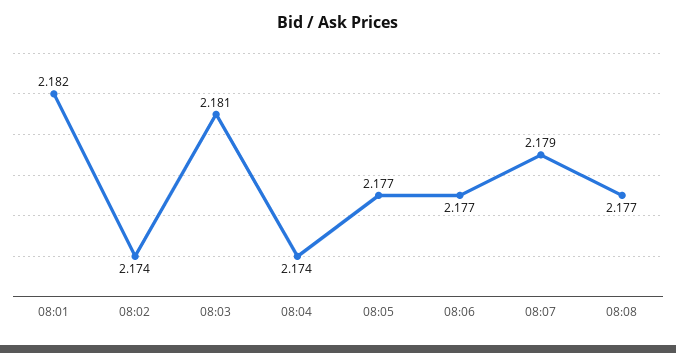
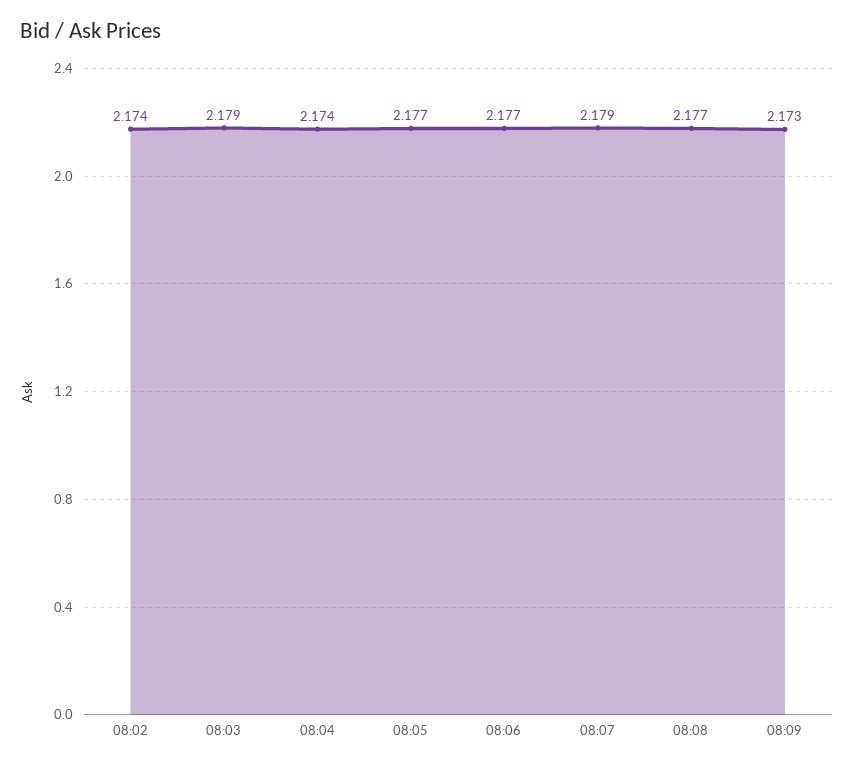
08:01: 2.182 -> none
08:03: 2.181 -> 2.179
08:09: none -> 2.173

